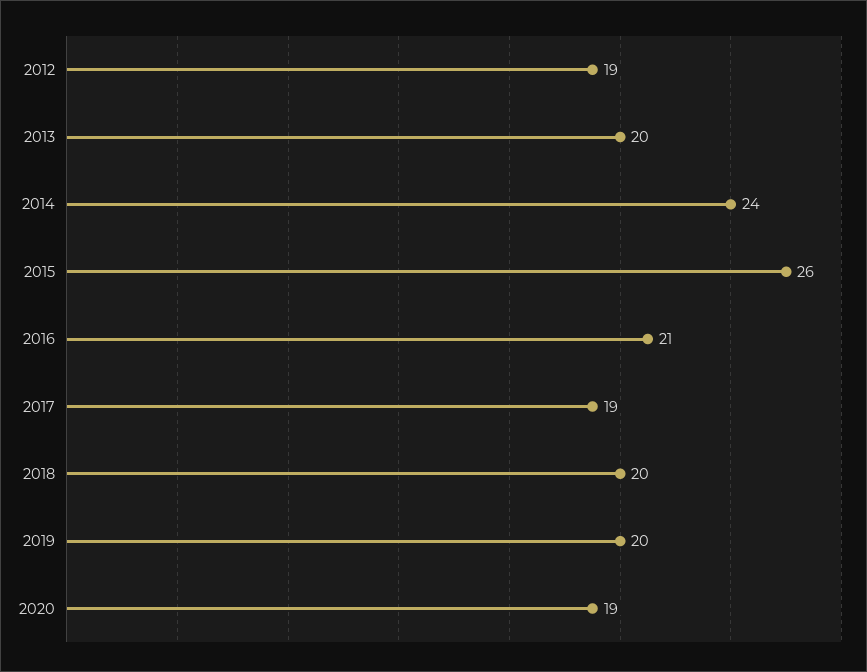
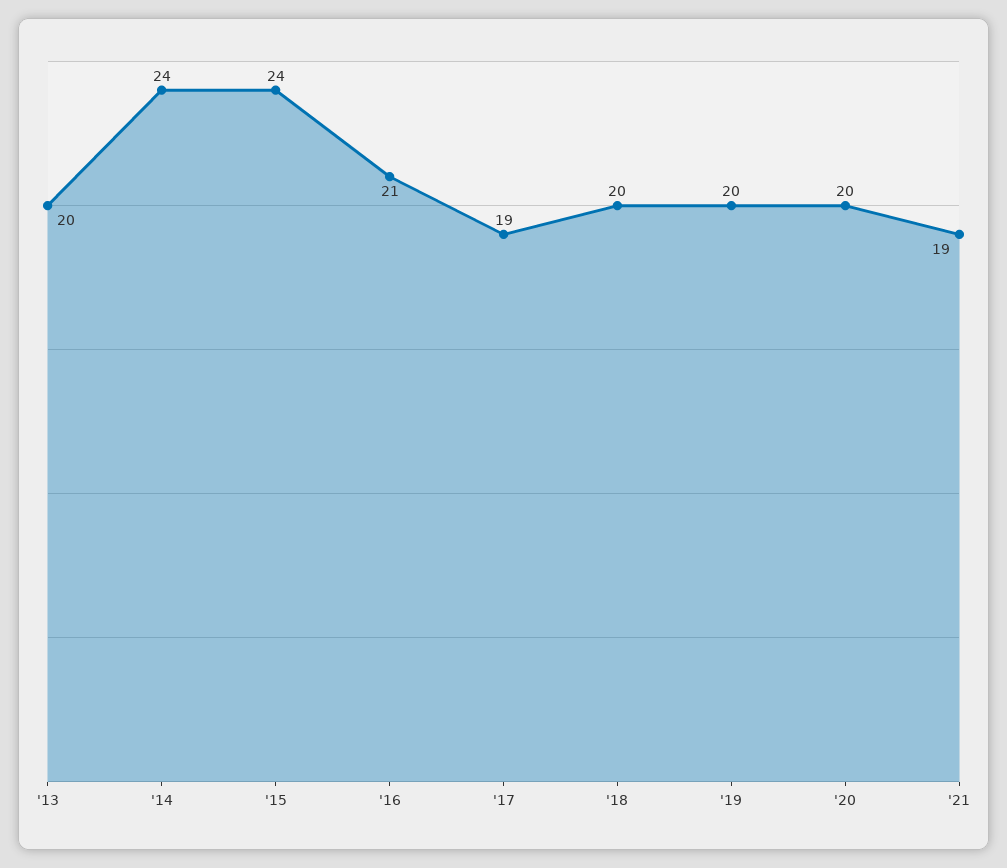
2012: 19 -> none
2015: 26 -> 24
2020: 19 -> 20
'21: none -> 19

